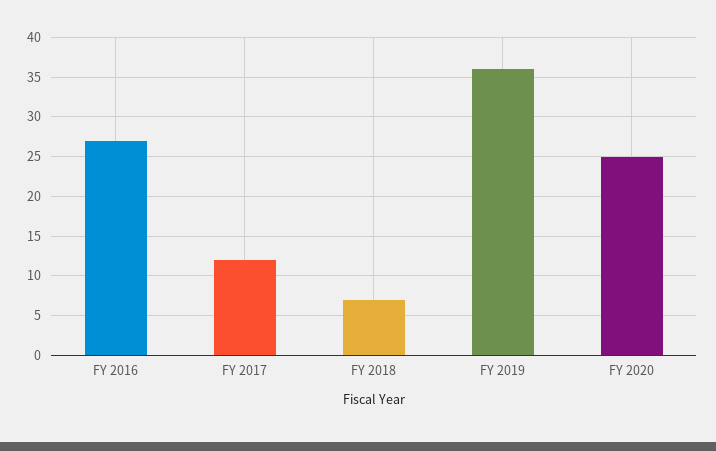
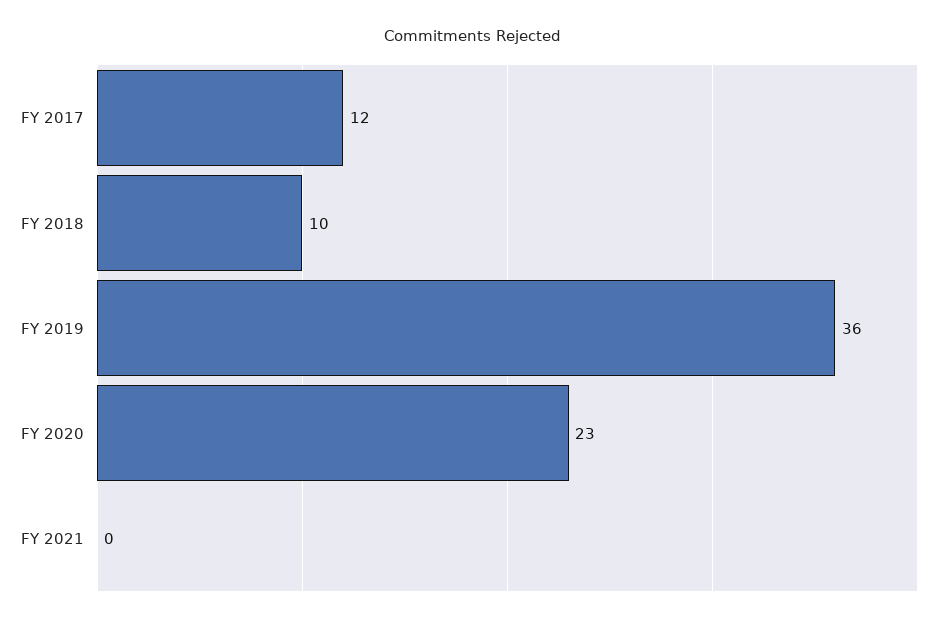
FY 2016: 27 -> none
FY 2018: 7 -> 10
FY 2020: 25 -> 23
FY 2021: none -> 0

